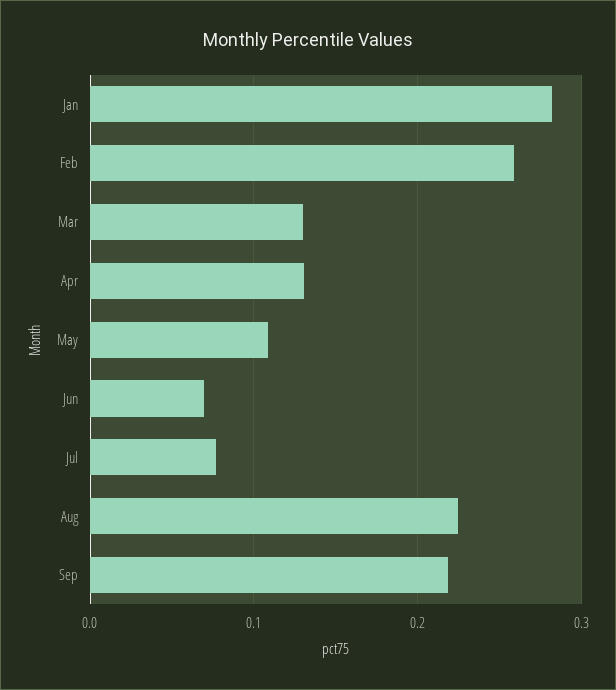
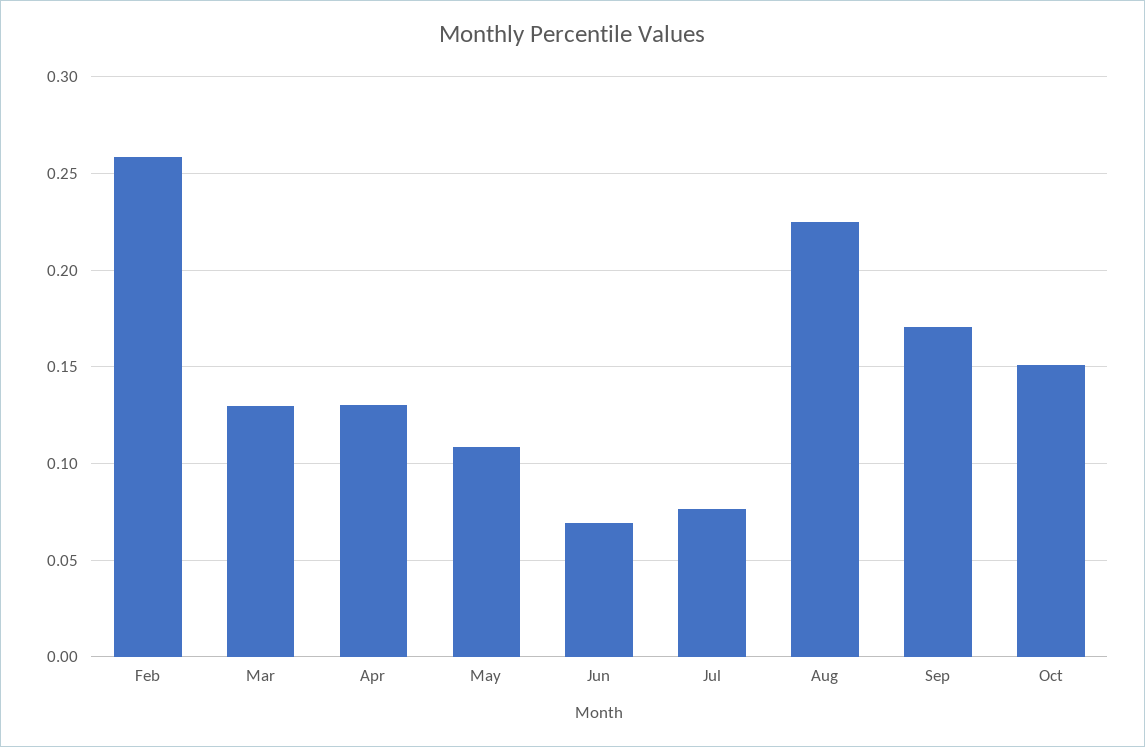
Jan: 0.28 -> none
Sep: 0.22 -> 0.17
Oct: none -> 0.15

